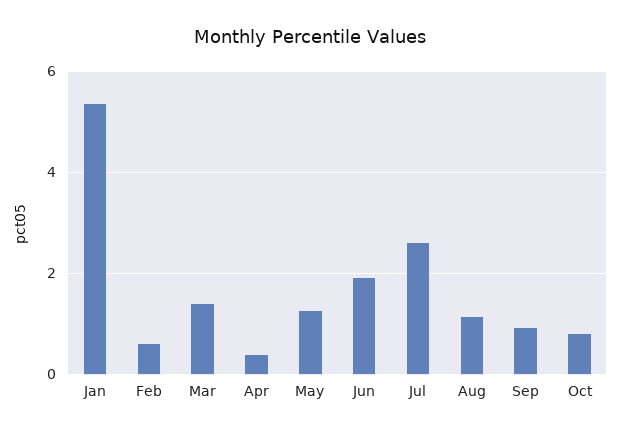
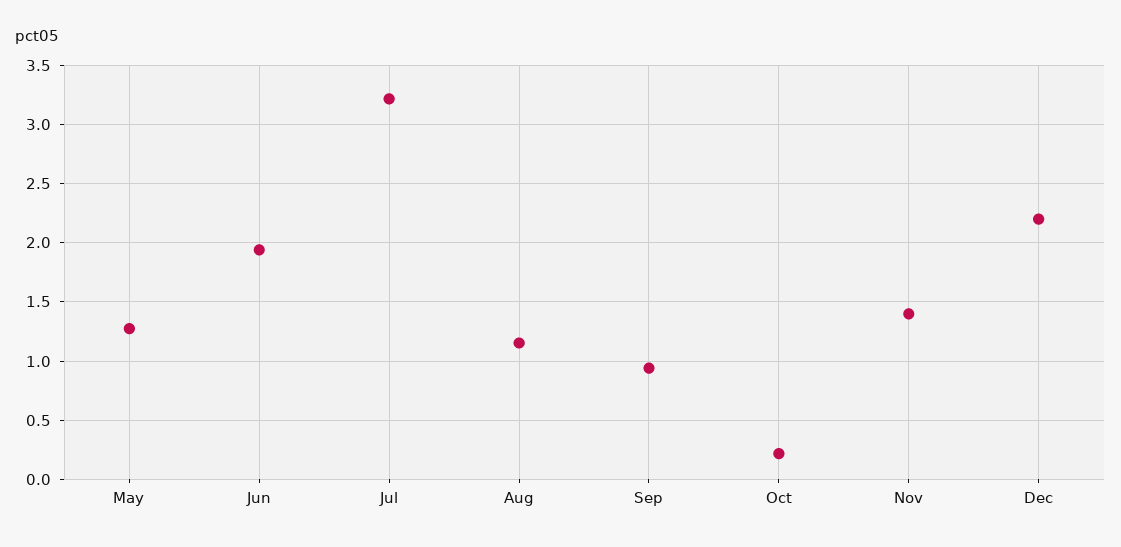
Jan: 5.4 -> none
Feb: 0.6 -> none
Mar: 1.4 -> none
Apr: 0.4 -> none
Jul: 2.6 -> 3.2
Oct: 0.8 -> 0.2
Nov: none -> 1.4
Dec: none -> 2.2

